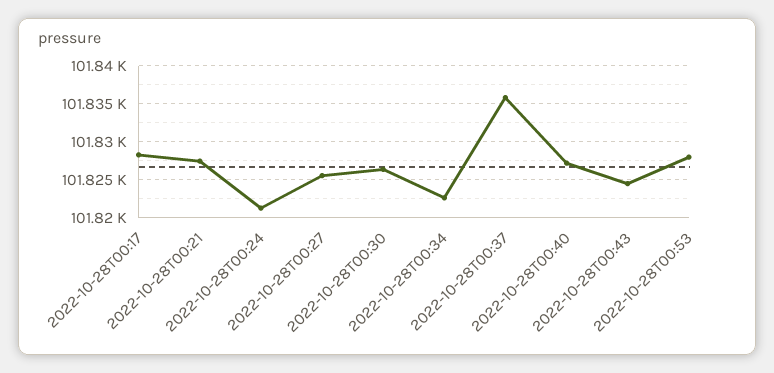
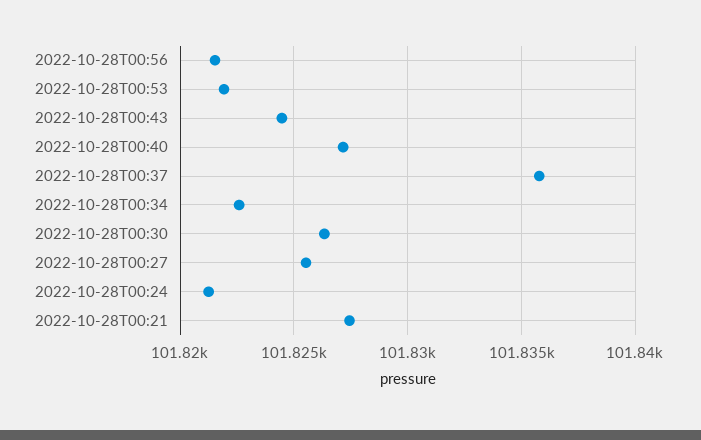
2022-10-28T00:17: 101828 -> none
2022-10-28T00:53: 101828 -> 101822
2022-10-28T00:56: none -> 101821.5

